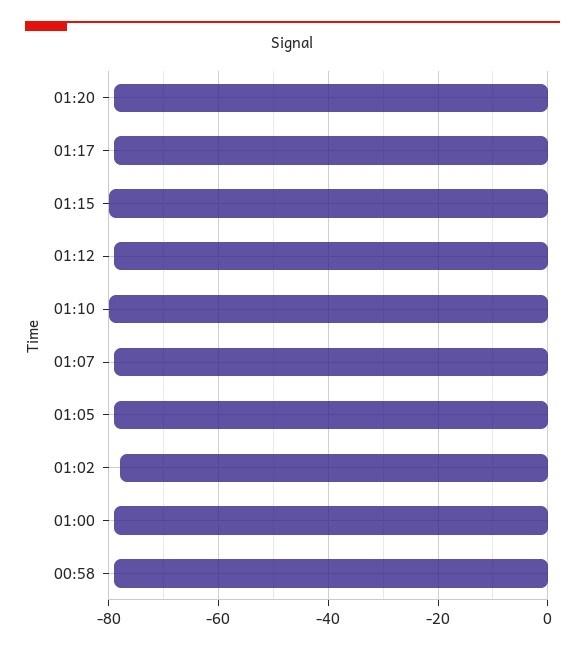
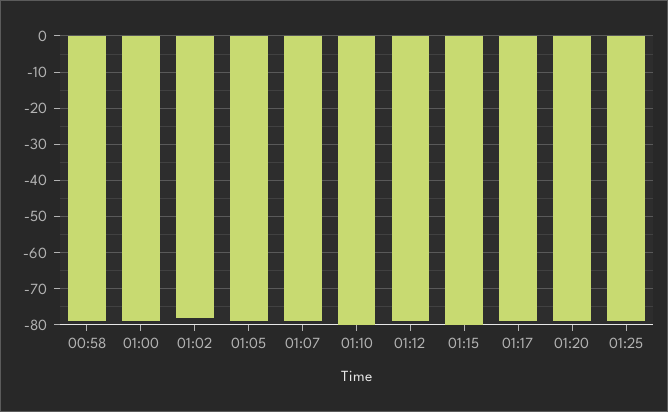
01:25: none -> -80

